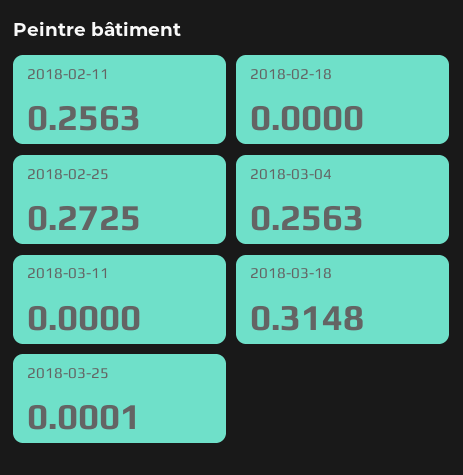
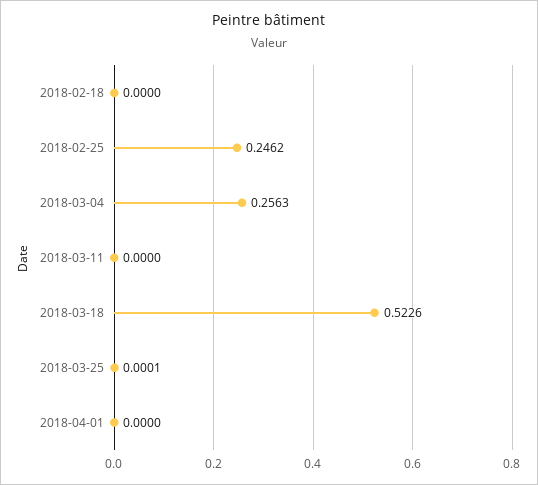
2018-02-11: 0.2563 -> none
2018-02-25: 0.2725 -> 0.2462
2018-03-18: 0.3148 -> 0.5226
2018-04-01: none -> 0

